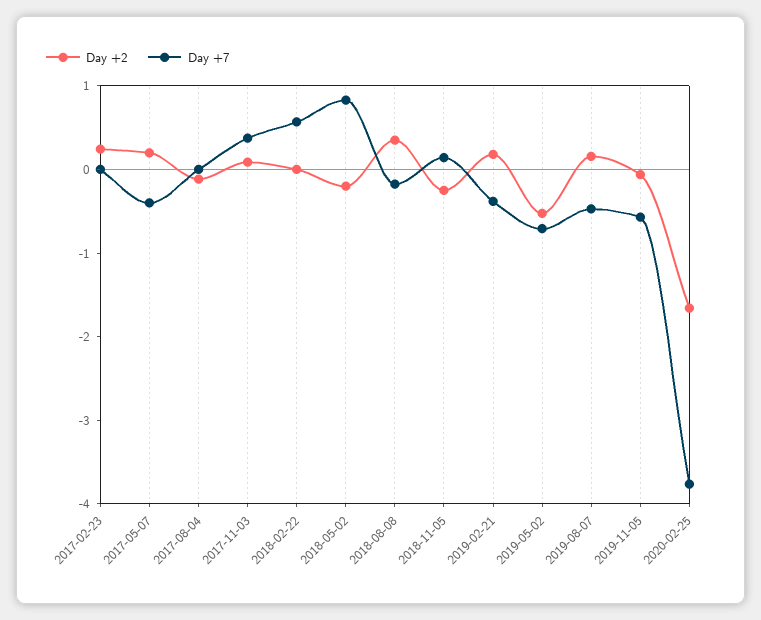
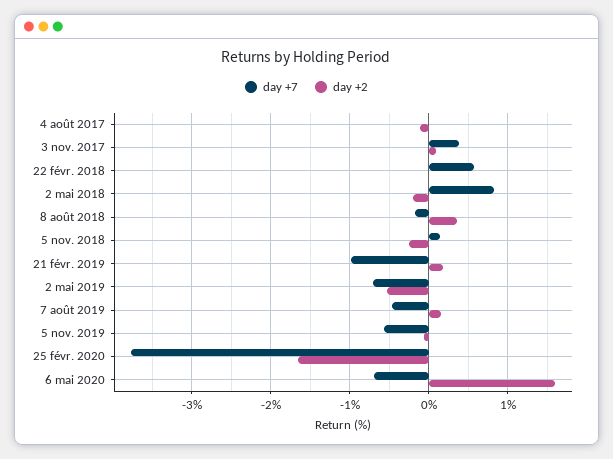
Day +2, 2017-02-23: 0.2 -> none
Day +7, 2017-02-23: 0 -> none
Day +2, 2017-05-07: 0.2 -> none
Day +7, 2017-05-07: -0.4 -> none
Day +7, 2019-02-21: -0.4 -> -1
Day +7, 6 mai 2020: none -> -0.7
Day +2, 6 mai 2020: none -> 1.6

